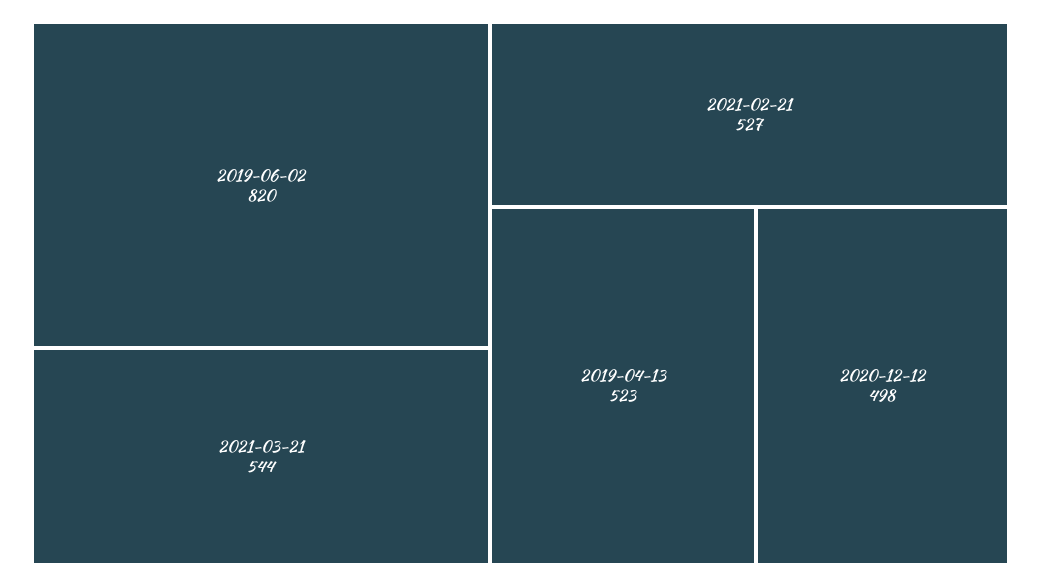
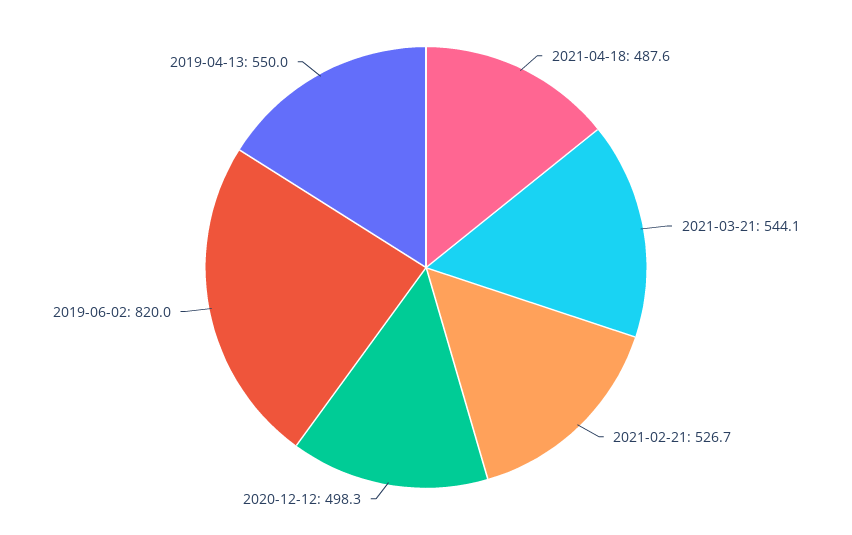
2019-04-13: 523 -> 550
2021-04-18: none -> 487.6

